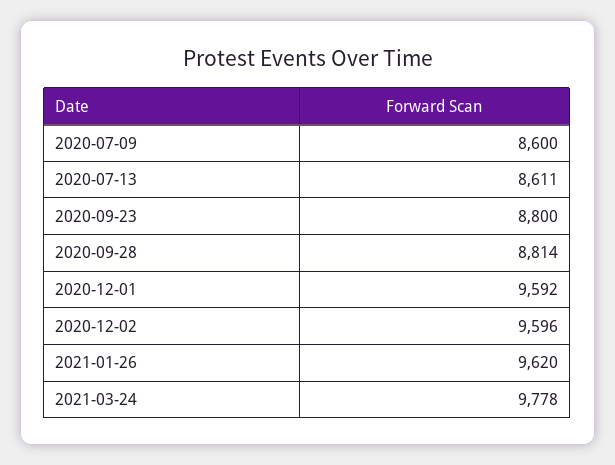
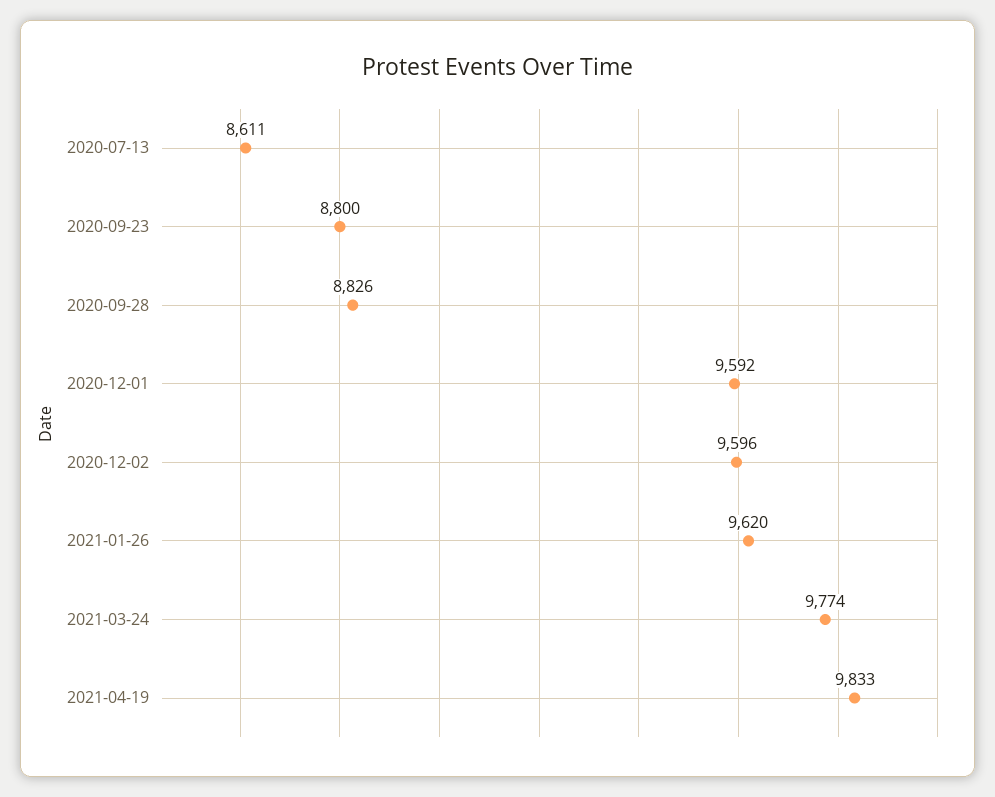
2020-07-09: 8600 -> none
2020-09-28: 8814 -> 8826
2021-03-24: 9778 -> 9774
2021-04-19: none -> 9833

